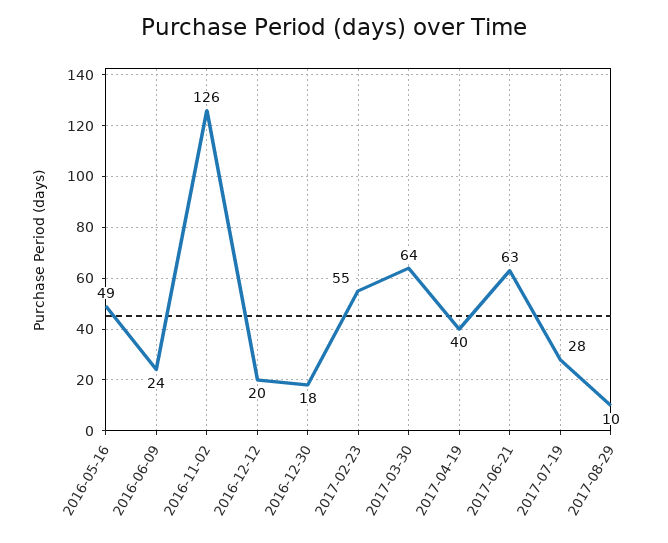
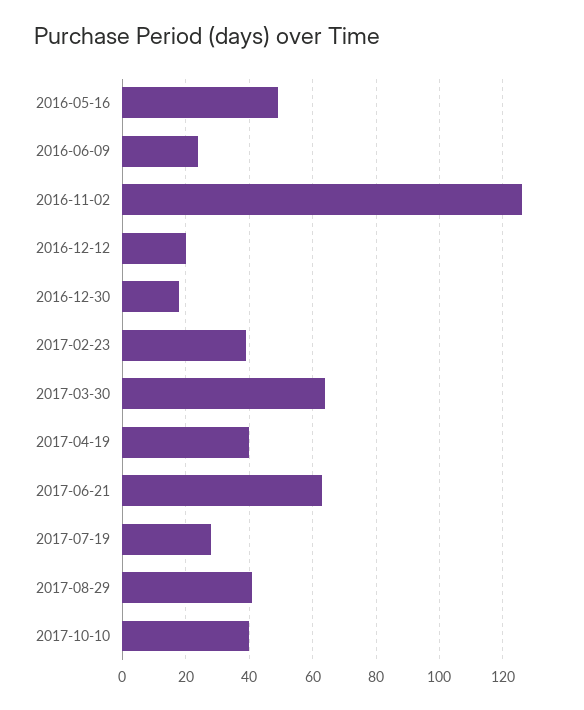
2017-02-23: 55 -> 40
2017-08-29: 10 -> 40
2017-10-10: none -> 40

